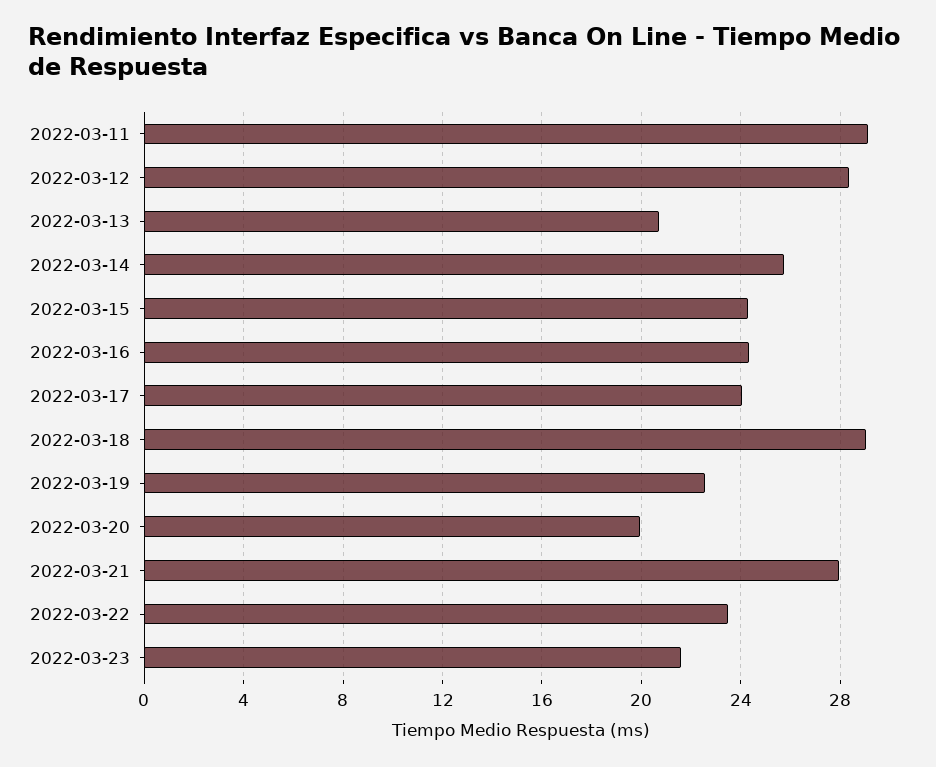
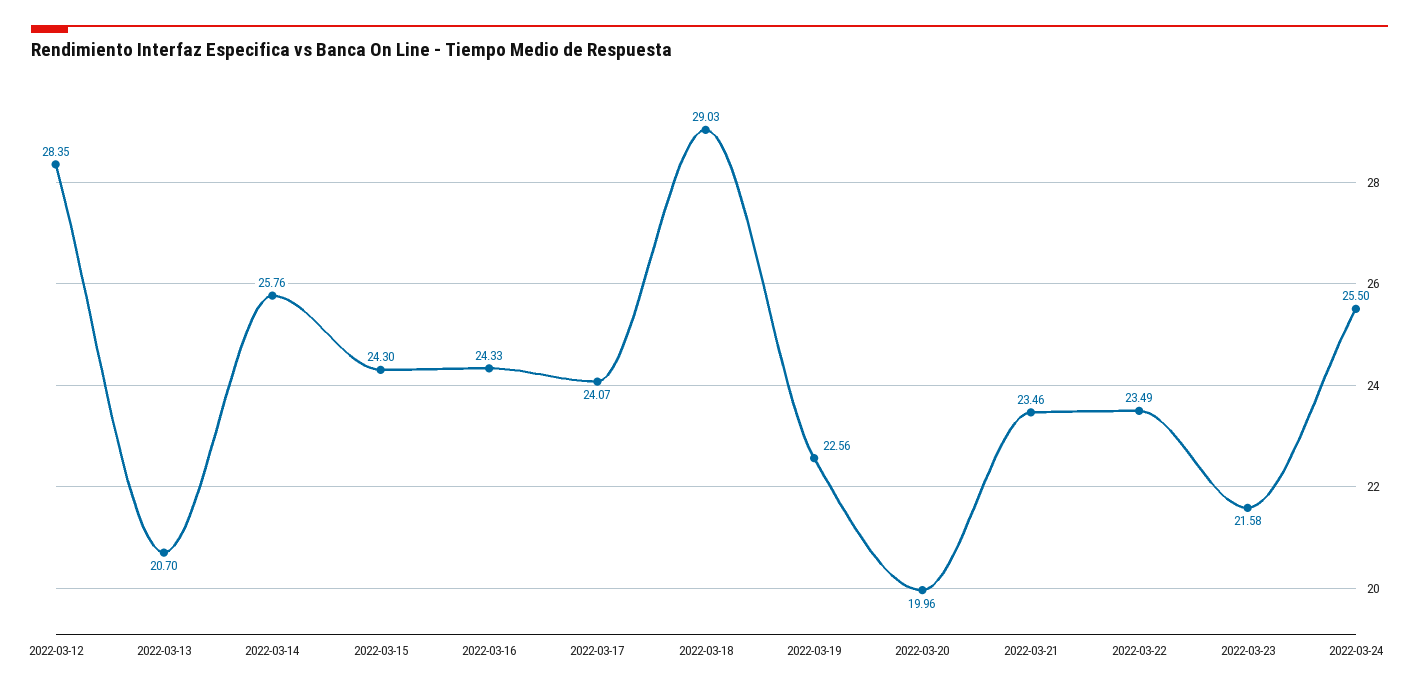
2022-03-11: 29 -> none
2022-03-21: 28 -> 23.46
2022-03-24: none -> 25.5

